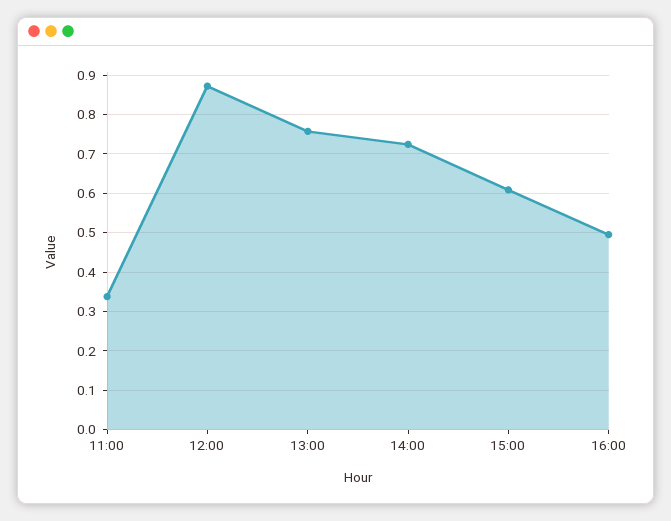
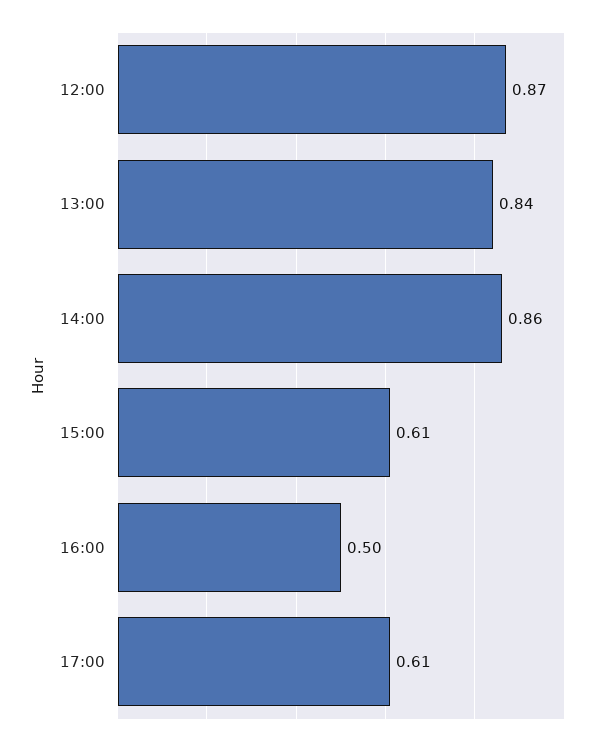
11:00: 0.34 -> none
13:00: 0.76 -> 0.84
14:00: 0.72 -> 0.86
17:00: none -> 0.61

